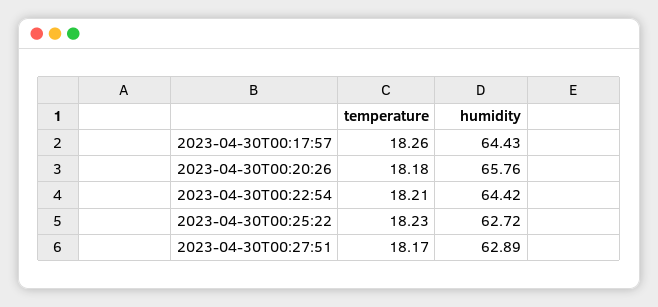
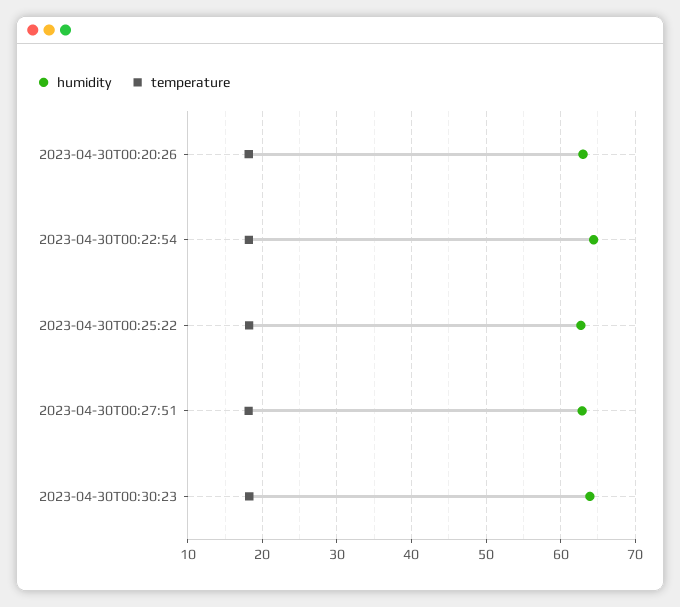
temperature, 2023-04-30T00:17:57: 18.26 -> none
humidity, 2023-04-30T00:17:57: 64.43 -> none
humidity, 2023-04-30T00:20:26: 65.76 -> 63
humidity, 2023-04-30T00:30:23: none -> 64
temperature, 2023-04-30T00:30:23: none -> 18

